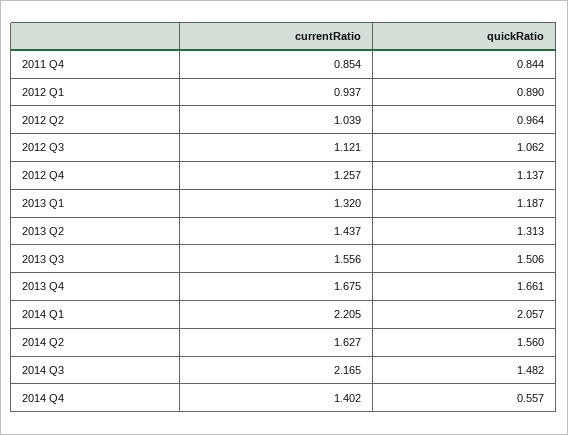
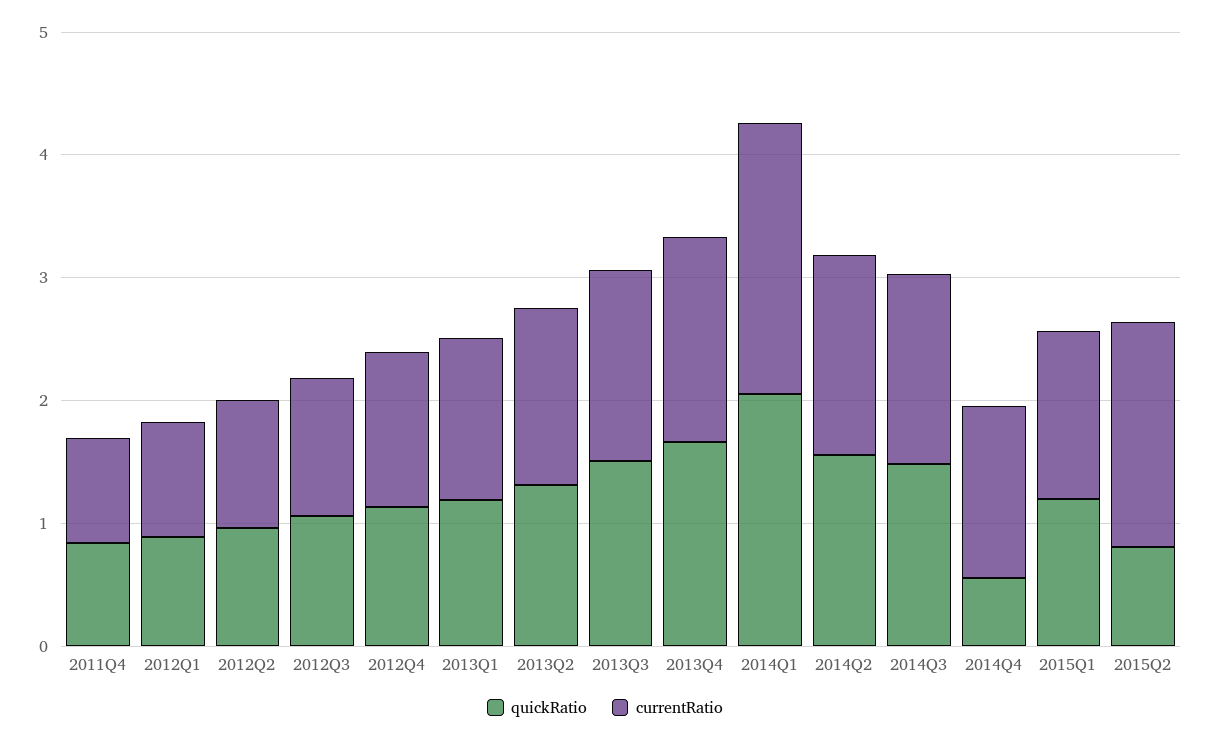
currentRatio, 2014 Q3: 2.165 -> 1.6
quickRatio, 2015Q1: none -> 1.2
currentRatio, 2015Q1: none -> 1.4
quickRatio, 2015Q2: none -> 0.8
currentRatio, 2015Q2: none -> 1.8

